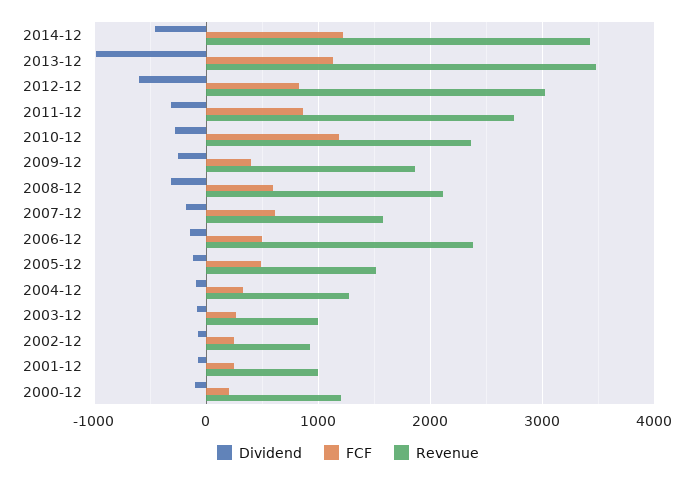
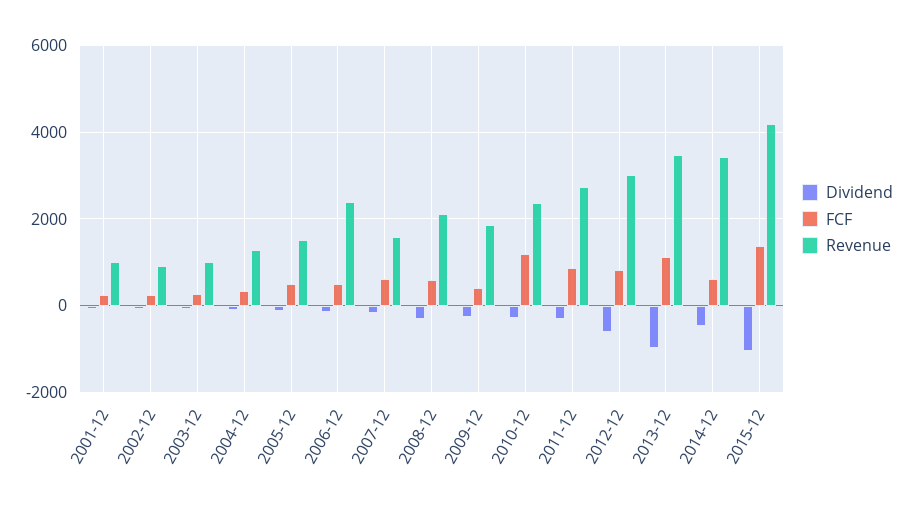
FCF, 2014-12: 1200 -> 600
Dividend, 2000-12: -100 -> none
FCF, 2000-12: 200 -> none
Revenue, 2000-12: 1200 -> none
Dividend, 2015-12: none -> -1000
FCF, 2015-12: none -> 1400
Revenue, 2015-12: none -> 4200

